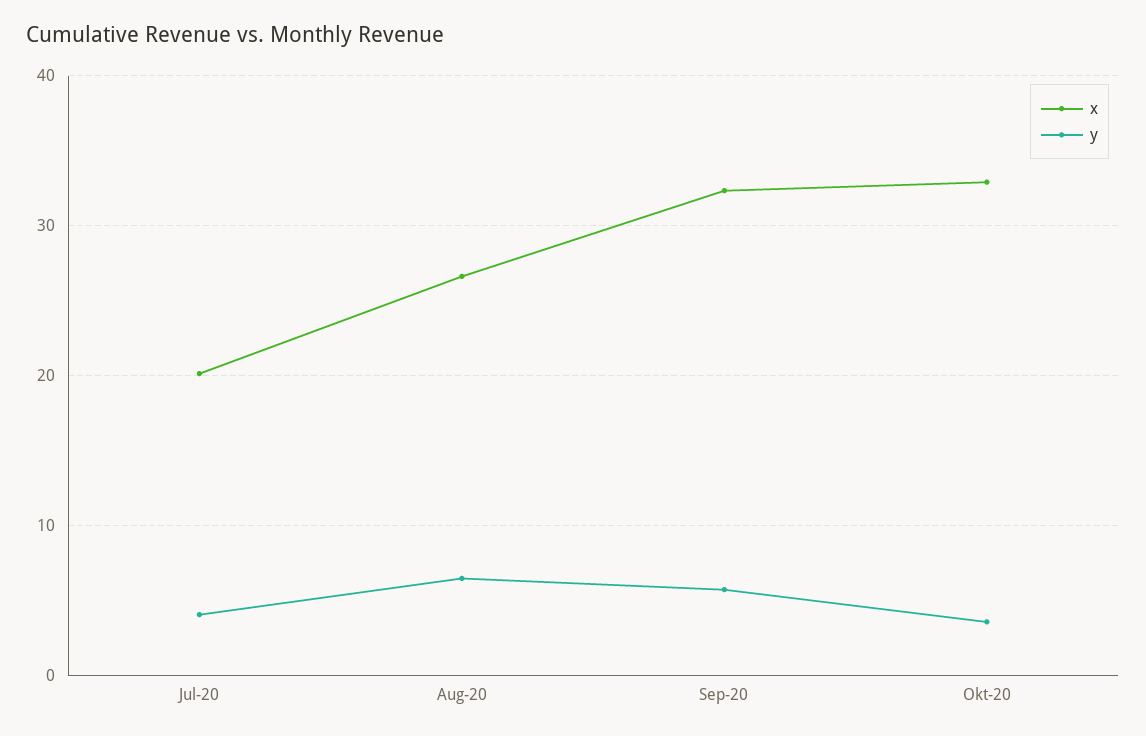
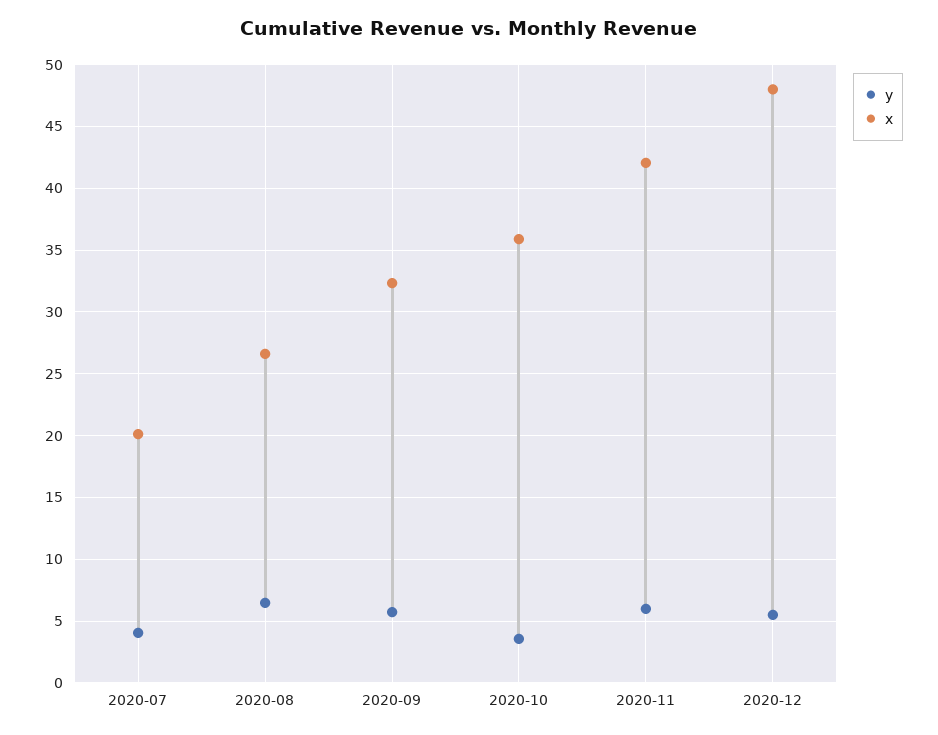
x, Okt-20: 33 -> 36
y, 2020-11: none -> 6
x, 2020-11: none -> 42
y, 2020-12: none -> 5.5
x, 2020-12: none -> 48

